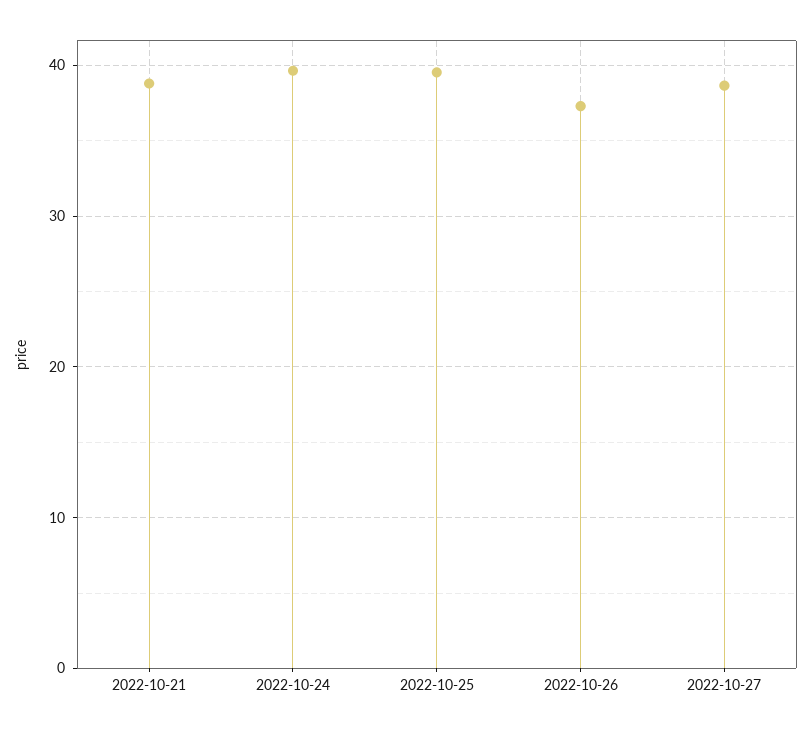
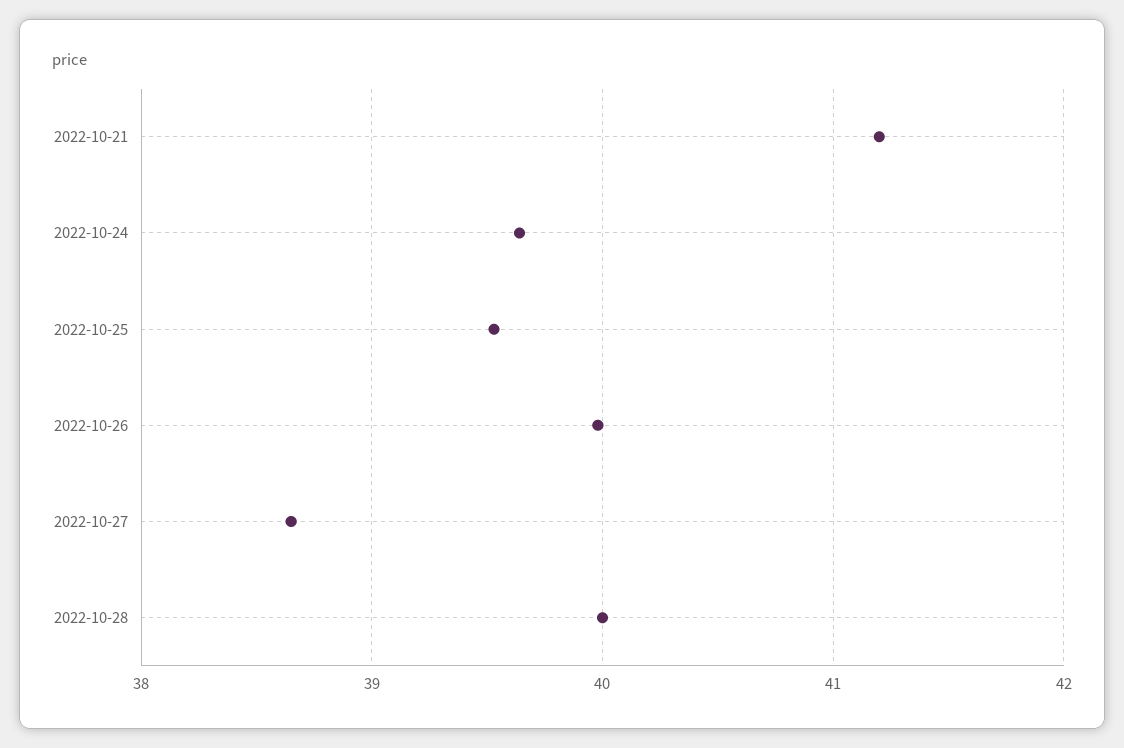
2022-10-21: 39 -> 41.2
2022-10-26: 37 -> 40
2022-10-28: none -> 40

